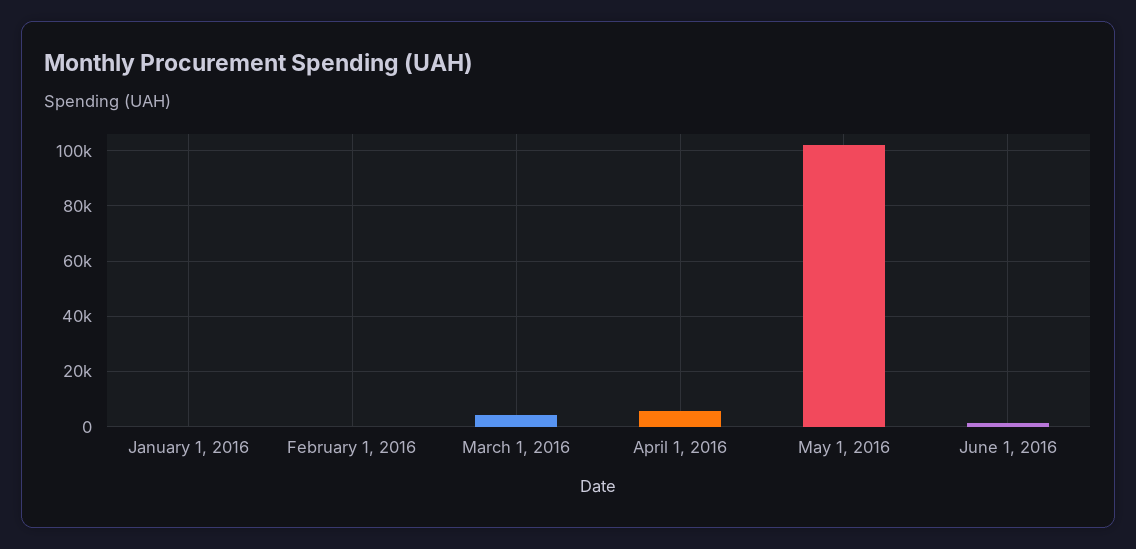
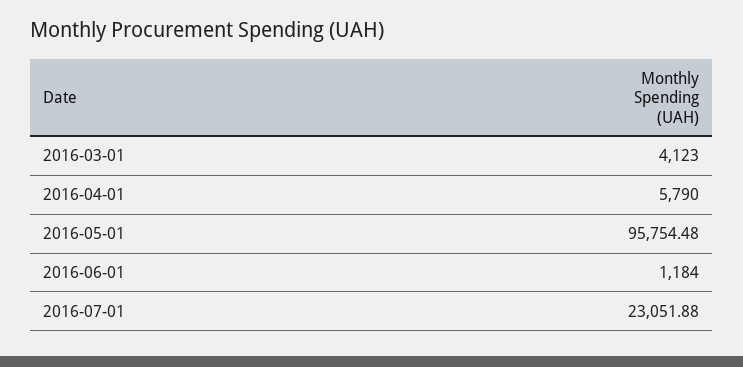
January 1, 2016: 0 -> none
February 1, 2016: 0 -> none
May 1, 2016: 102500 -> 95754.48
2016-07-01: none -> 23051.88

